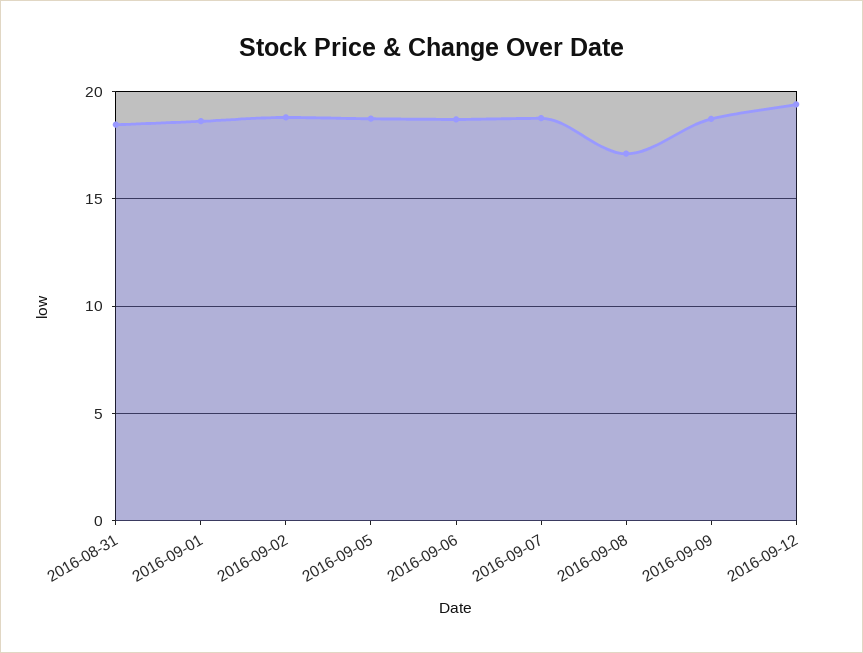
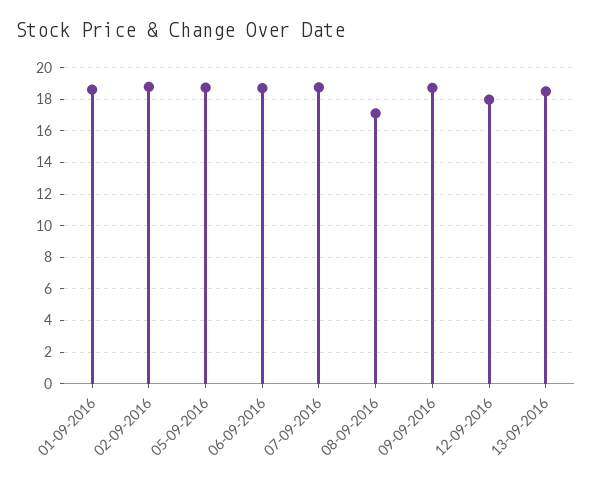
2016-08-31: 18.5 -> none
2016-09-12: 19.5 -> 18
13-09-2016: none -> 18.5

